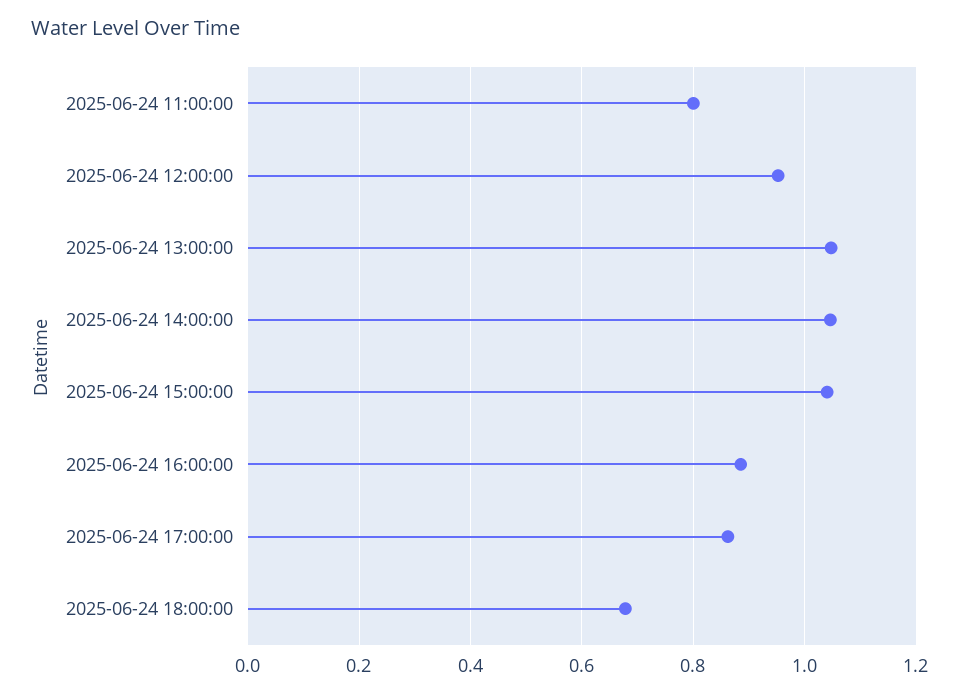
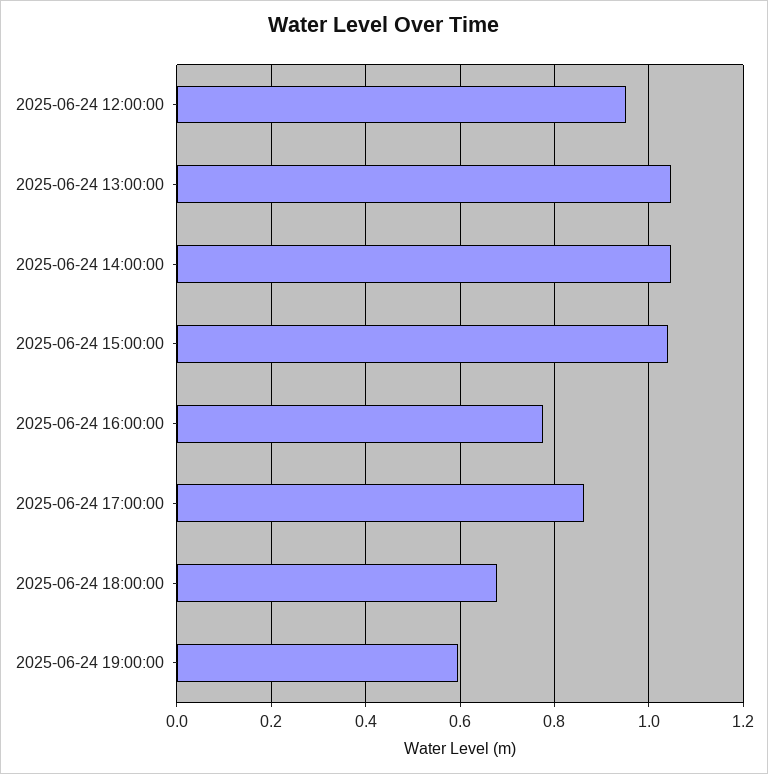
2025-06-24 11:00:00: 0.8 -> none
2025-06-24 16:00:00: 0.88 -> 0.78
2025-06-24 19:00:00: none -> 0.6

